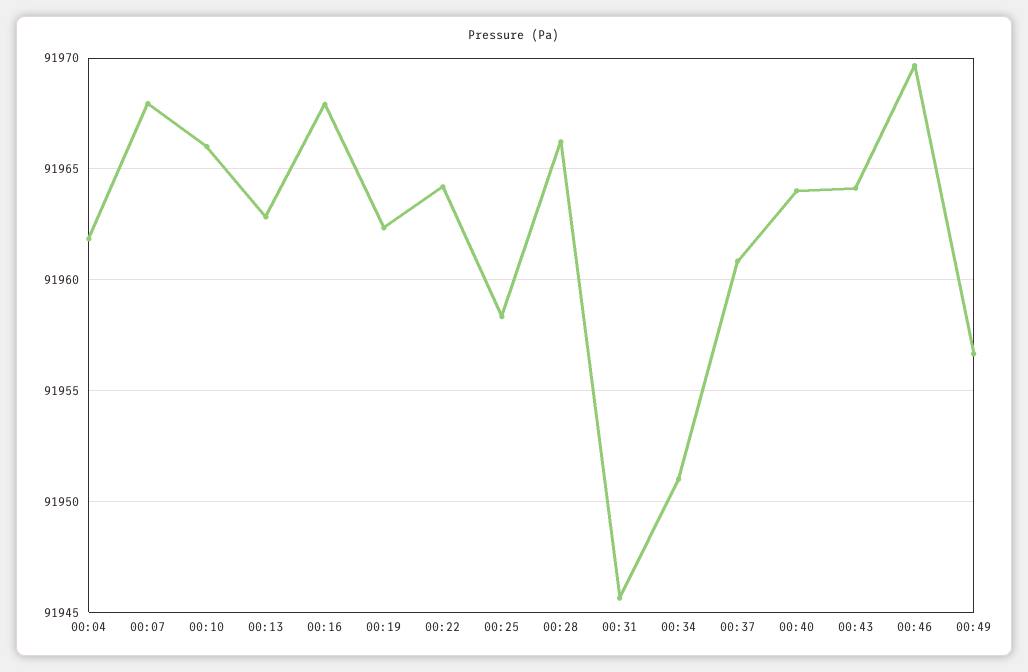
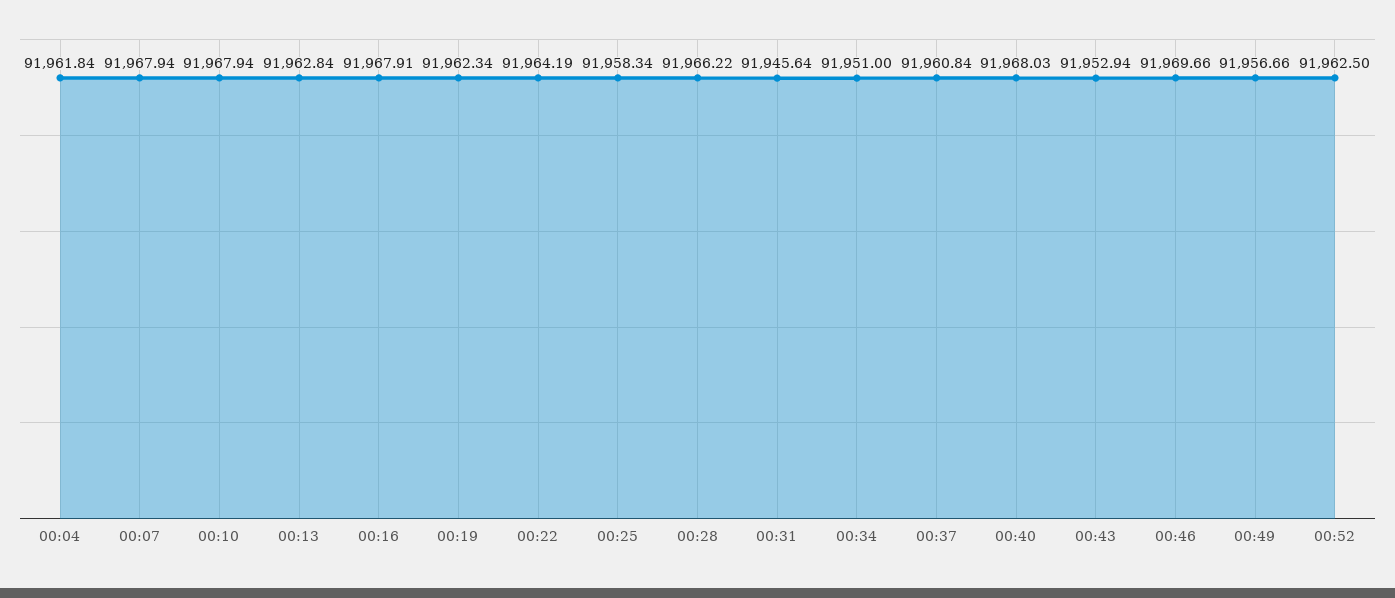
00:10: 91966 -> 91967.94
00:40: 91964 -> 91968.03
00:43: 91964 -> 91952.94
00:52: none -> 91962.5

